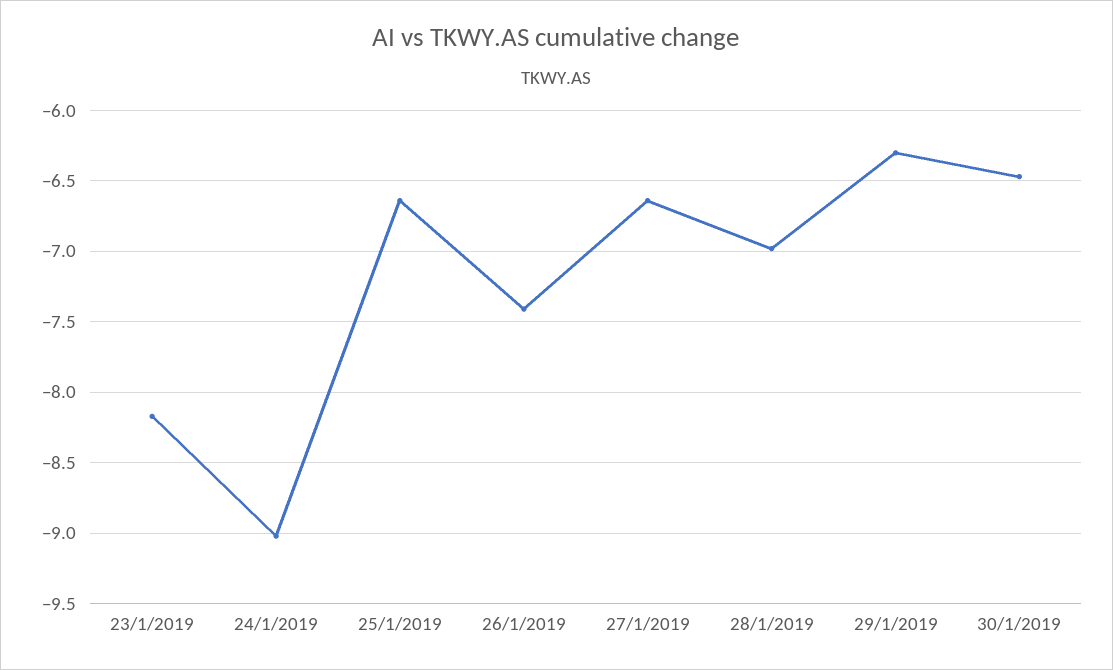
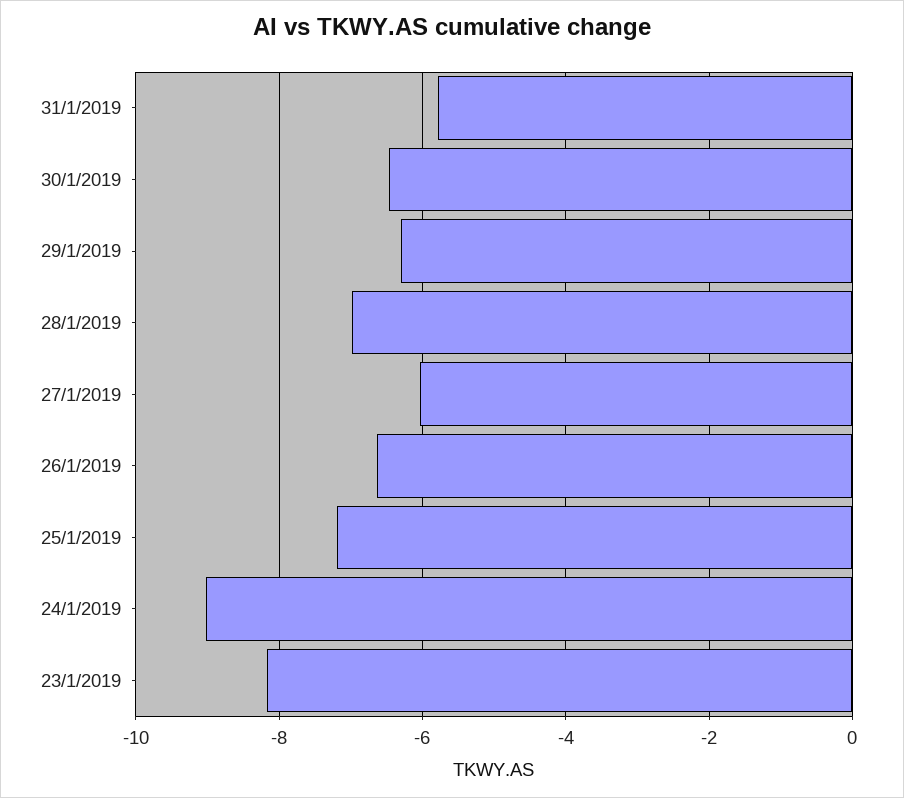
25/1/2019: -6.65 -> -7.2
26/1/2019: -7.4 -> -6.6
27/1/2019: -6.65 -> -6
31/1/2019: none -> -5.8

